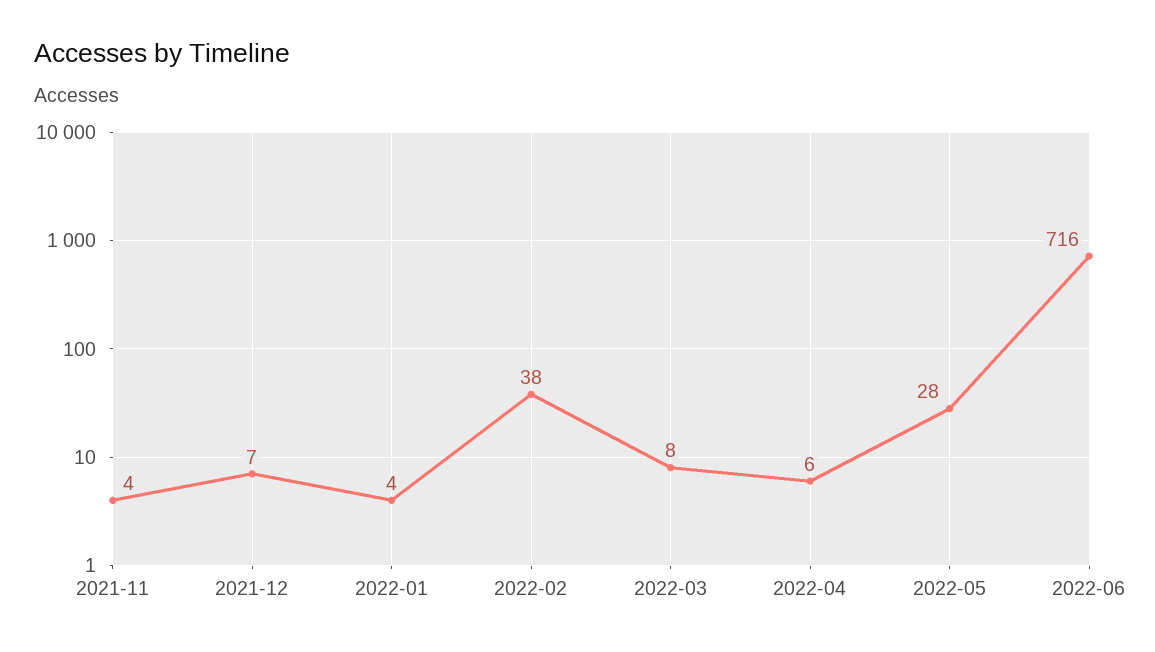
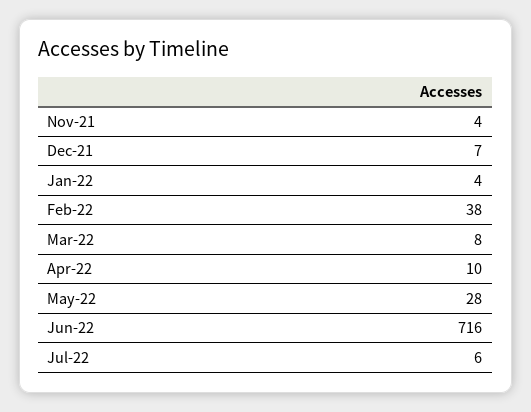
2022-04: 6 -> 10
Jul-22: none -> 6

